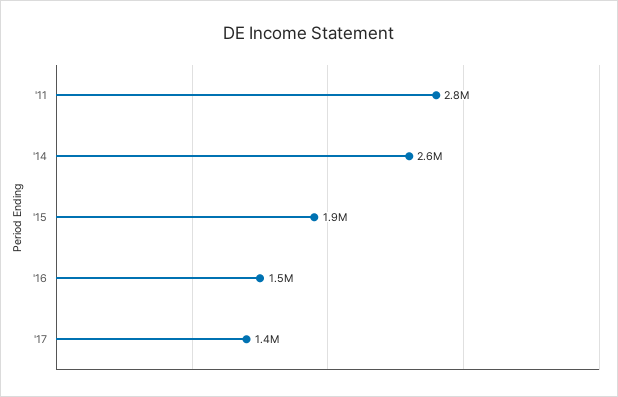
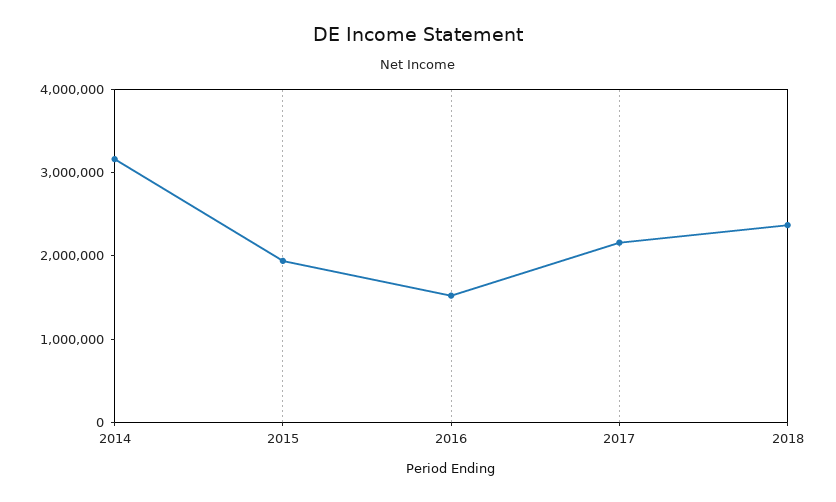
'11: 2800000 -> none
'14: 2600000 -> 3200000
'17: 1400000 -> 2200000
2018: none -> 2400000

